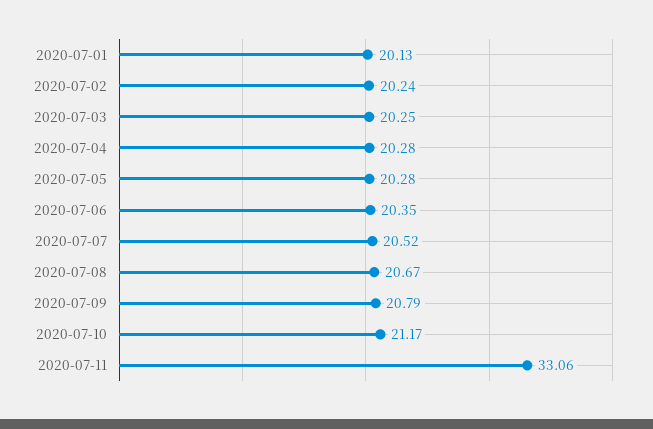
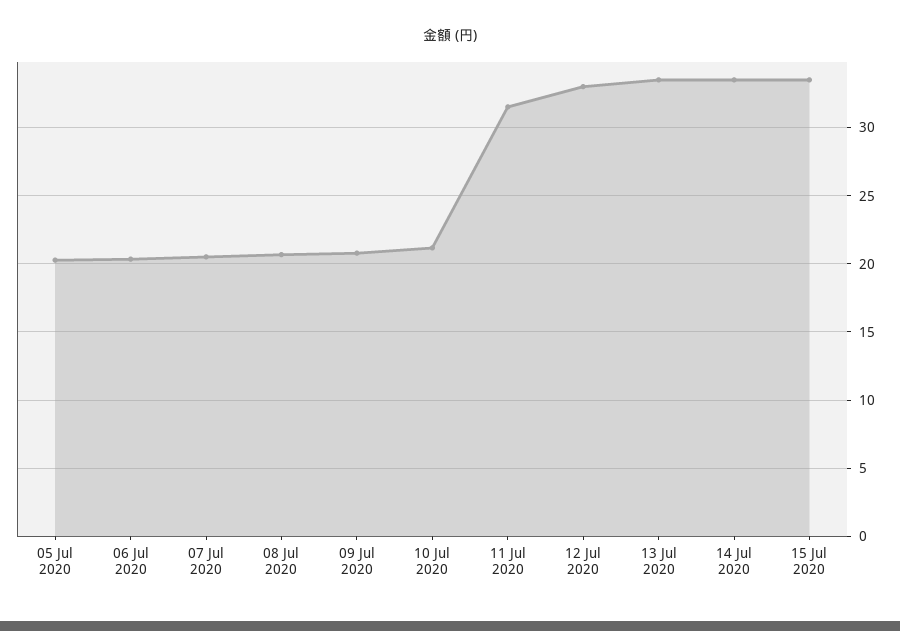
2020-07-01: 20.13 -> none
2020-07-02: 20.24 -> none
2020-07-03: 20.25 -> none
2020-07-04: 20.28 -> none
2020-07-11: 33.06 -> 31.5
12 Jul 2020: none -> 33
13 Jul 2020: none -> 33.5
14 Jul 2020: none -> 33.5
15 Jul 2020: none -> 33.5

